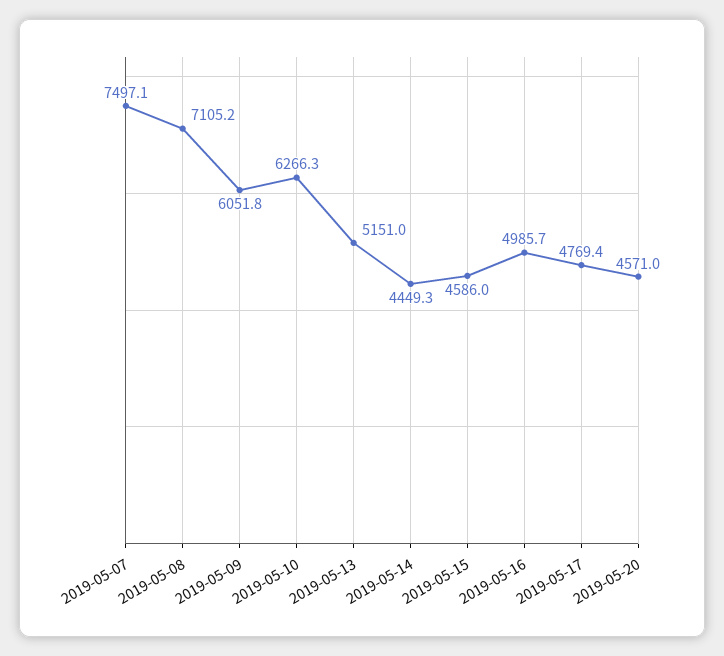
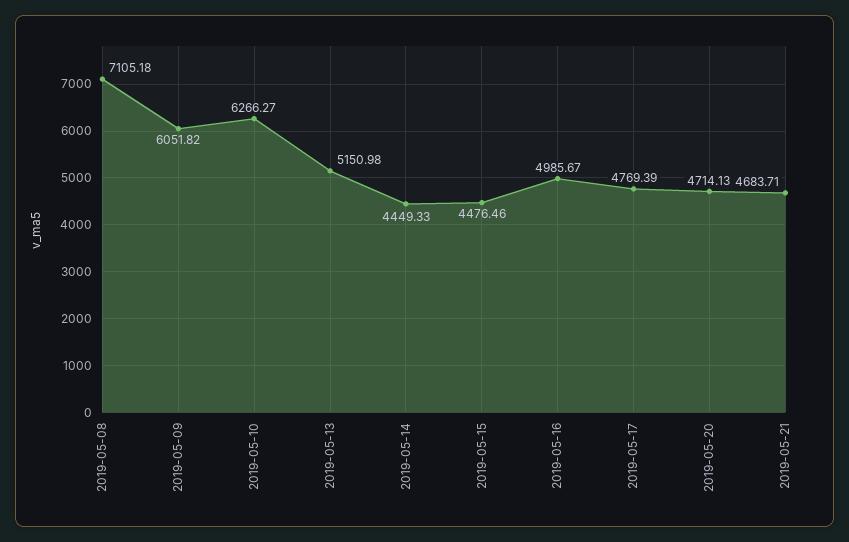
2019-05-07: 7497.1 -> none
2019-05-15: 4586 -> 4476.46
2019-05-20: 4571 -> 4714.13
2019-05-21: none -> 4683.71

